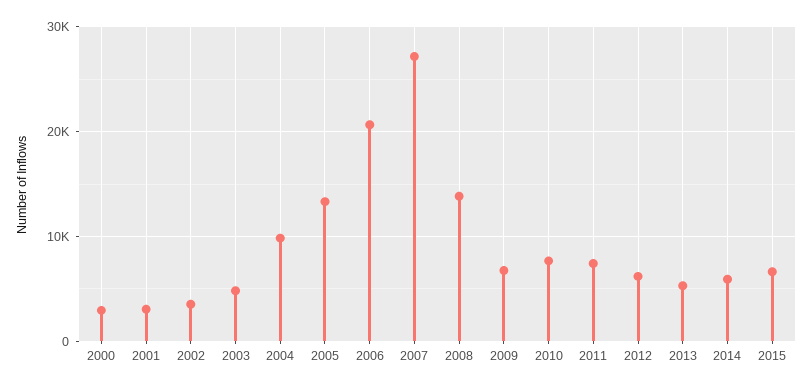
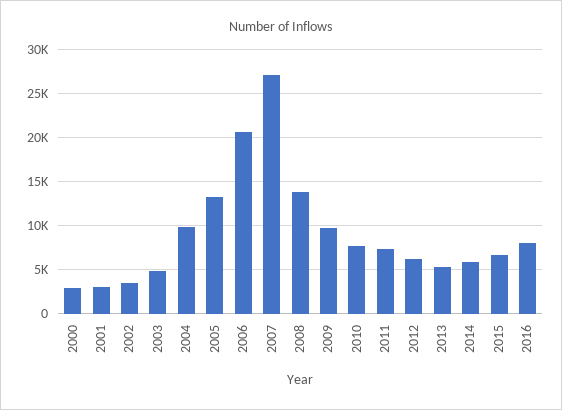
2009: 7000 -> 10000
2016: none -> 8000

